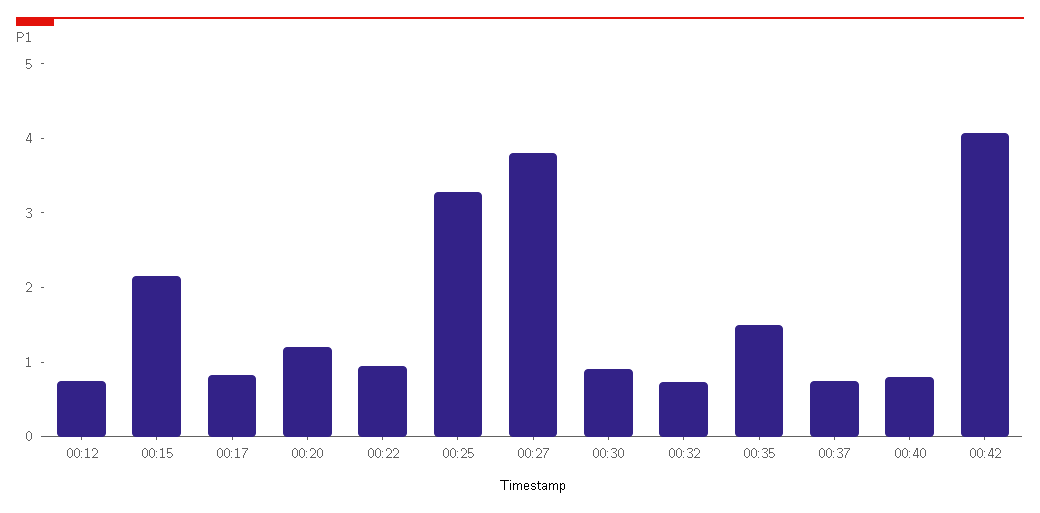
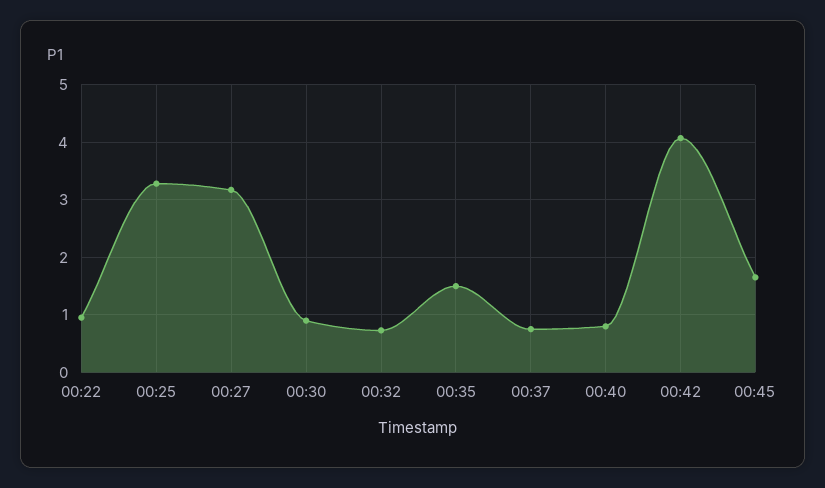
00:12: 0.8 -> none
00:15: 2.2 -> none
00:17: 0.8 -> none
00:20: 1.2 -> none
00:27: 3.8 -> 3.2
00:45: none -> 1.6

